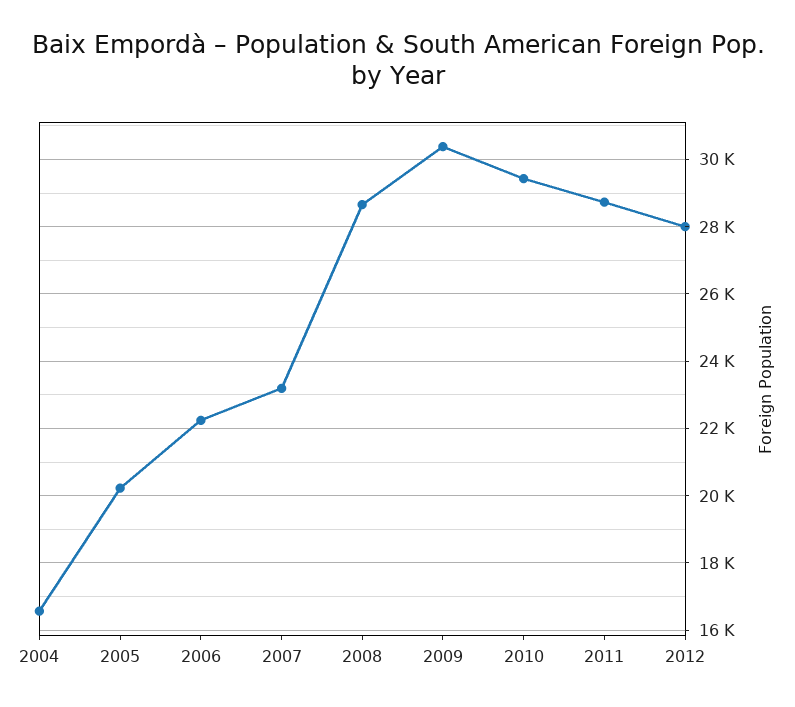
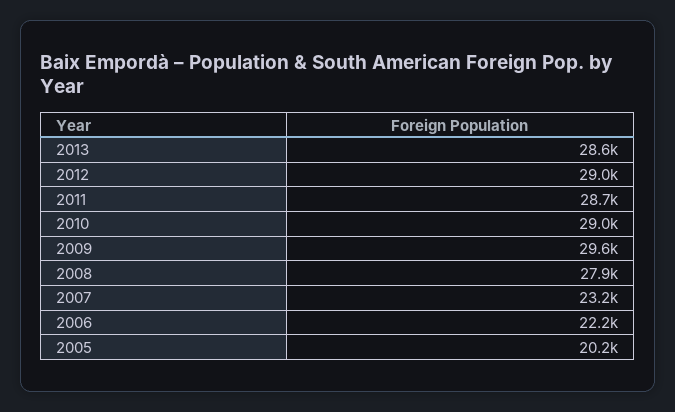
2004: 16600 -> none
2008: 28600 -> 27900
2009: 30400 -> 29600
2010: 29400 -> 29000
2012: 28000 -> 29000
2013: none -> 28600

